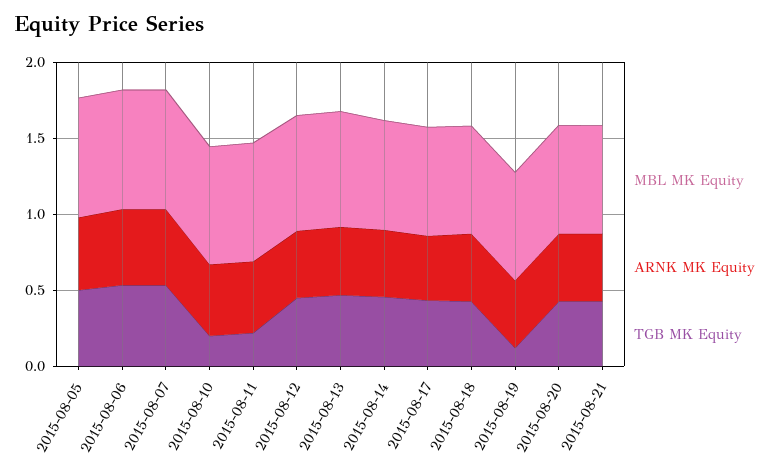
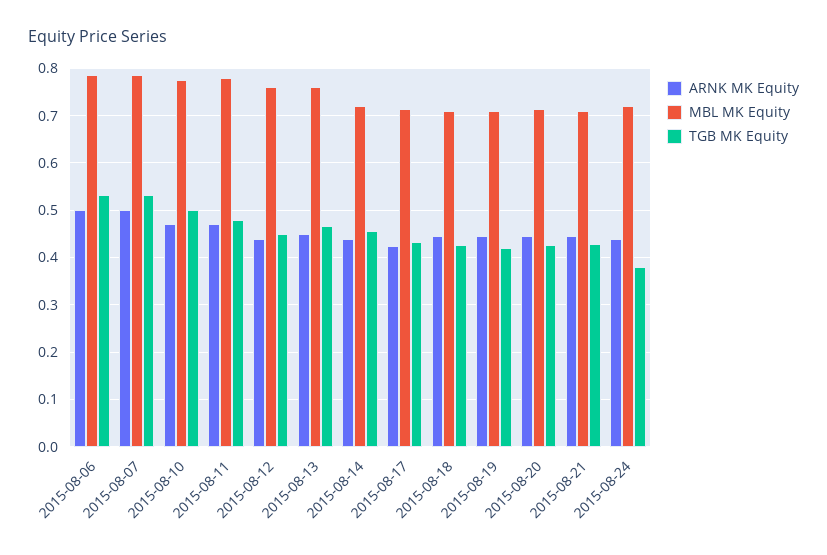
MBL MK Equity, 2015-08-05: 0.8 -> none
ARNK MK Equity, 2015-08-05: 0.5 -> none
TGB MK Equity, 2015-08-05: 0.5 -> none
TGB MK Equity, 2015-08-10: 0.2 -> 0.5
TGB MK Equity, 2015-08-11: 0.2 -> 0.48
TGB MK Equity, 2015-08-19: 0.1 -> 0.42
ARNK MK Equity, 2015-08-24: none -> 0.44
MBL MK Equity, 2015-08-24: none -> 0.72
TGB MK Equity, 2015-08-24: none -> 0.38

